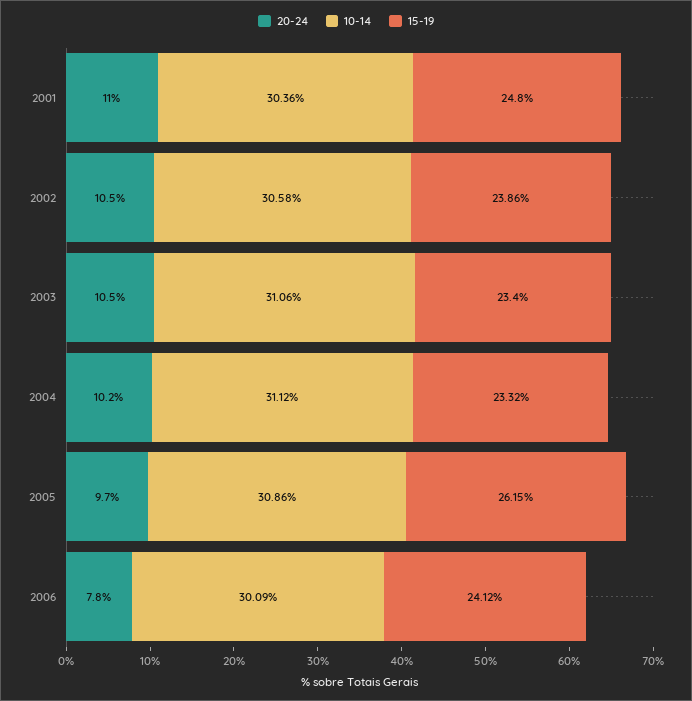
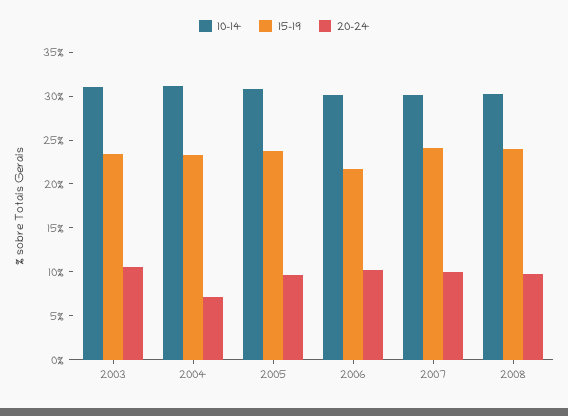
20-24, 2001: 11 -> none
10-14, 2001: 30.36 -> none
15-19, 2001: 24.8 -> none
20-24, 2002: 10.5 -> none
10-14, 2002: 30.58 -> none
15-19, 2002: 23.86 -> none
20-24, 2004: 10.2 -> 7
15-19, 2005: 26.15 -> 24
20-24, 2006: 7.8 -> 10
15-19, 2006: 24.12 -> 22
10-14, 2007: none -> 30
15-19, 2007: none -> 24
20-24, 2007: none -> 10
10-14, 2008: none -> 30
15-19, 2008: none -> 24
20-24, 2008: none -> 10

